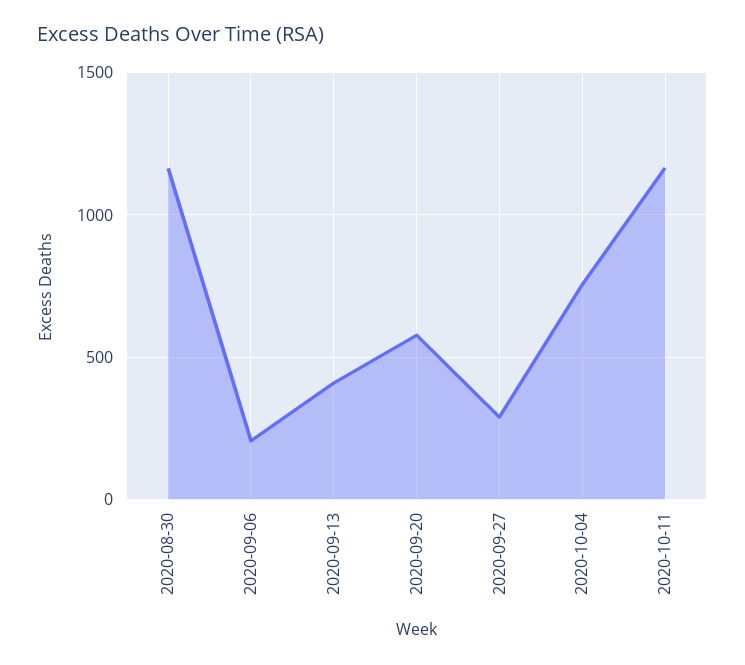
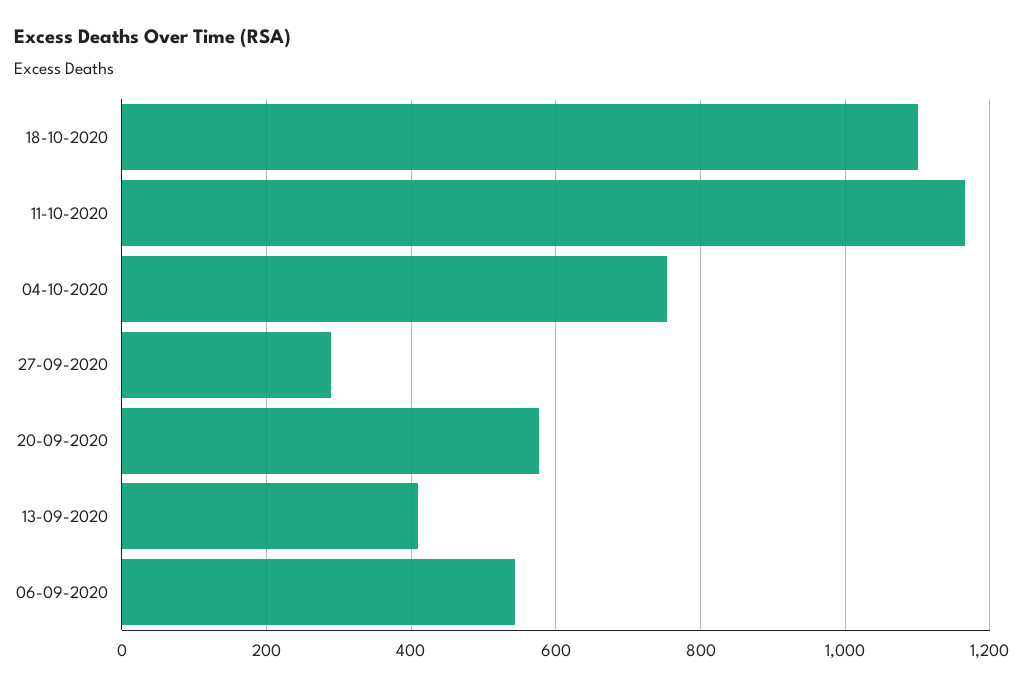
2020-08-30: 1150 -> none
2020-09-06: 200 -> 540
18-10-2020: none -> 1100

